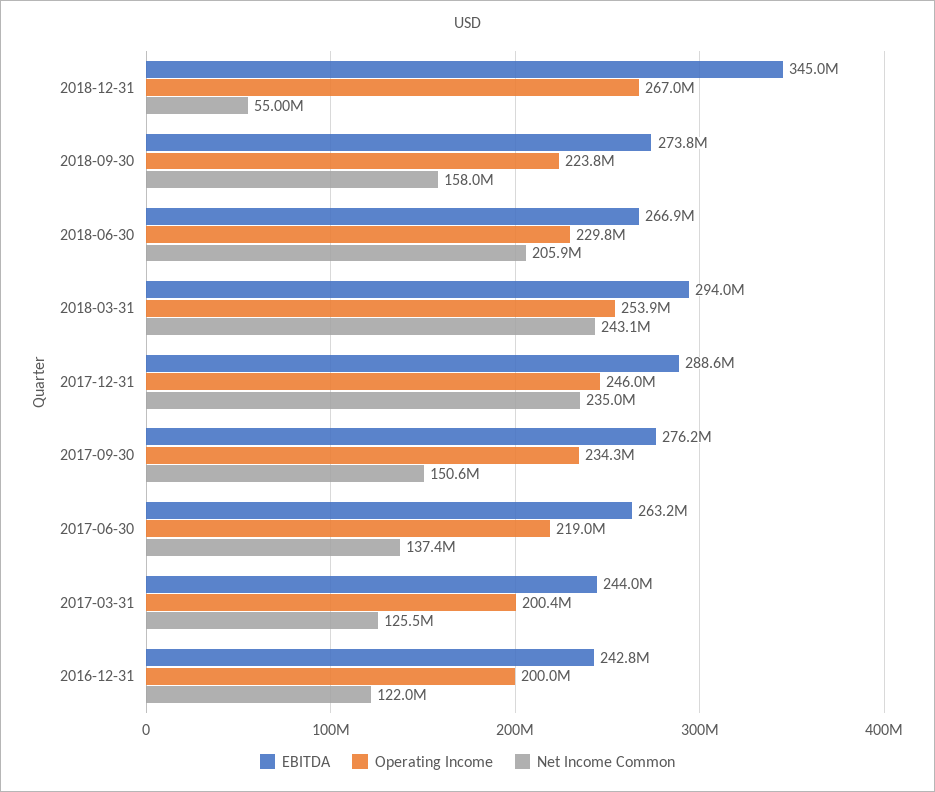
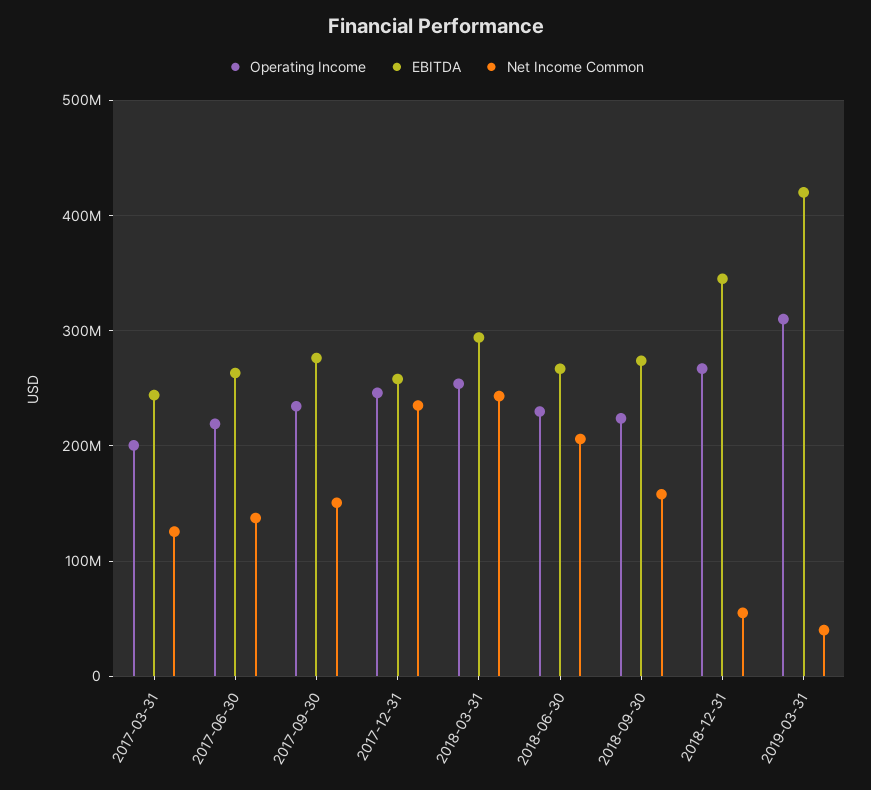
EBITDA, 2017-12-31: 288600000 -> 260000000
EBITDA, 2016-12-31: 242800000 -> none
Operating Income, 2016-12-31: 200000000 -> none
Net Income Common, 2016-12-31: 122000000 -> none
Operating Income, 2019-03-31: none -> 310000000
EBITDA, 2019-03-31: none -> 420000000
Net Income Common, 2019-03-31: none -> 40000000

